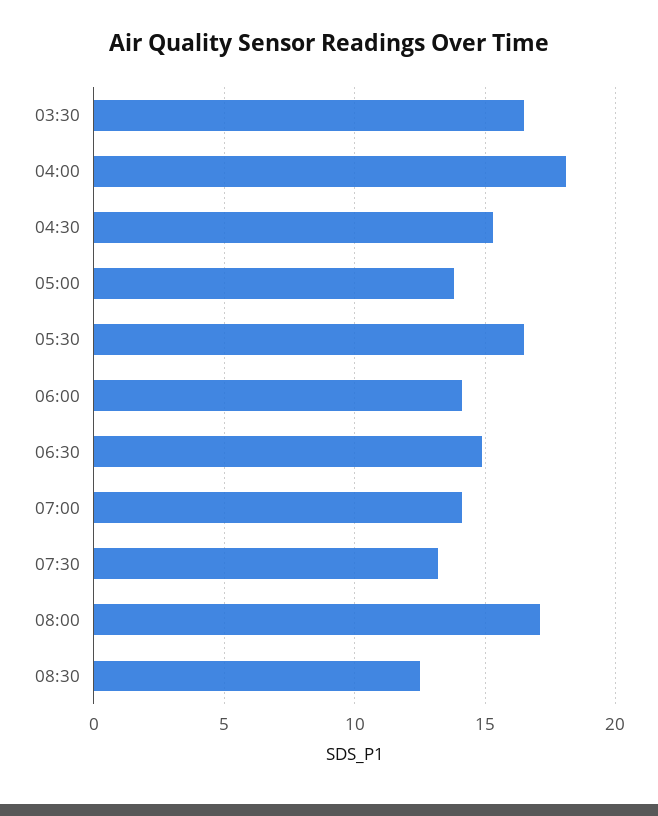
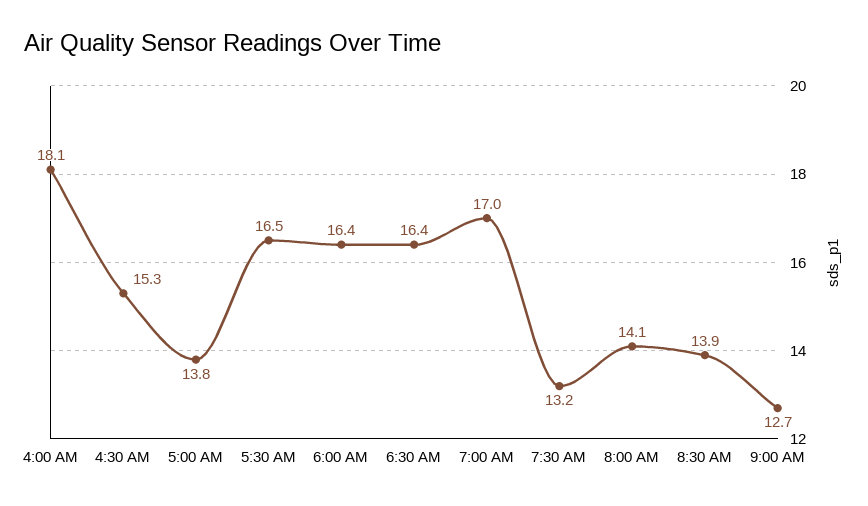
03:30: 16.5 -> none
06:00: 14 -> 16.4
06:30: 15 -> 16.4
07:00: 14 -> 17
08:00: 17 -> 14.1
08:30: 12.5 -> 13.9
9:00 AM: none -> 12.7

